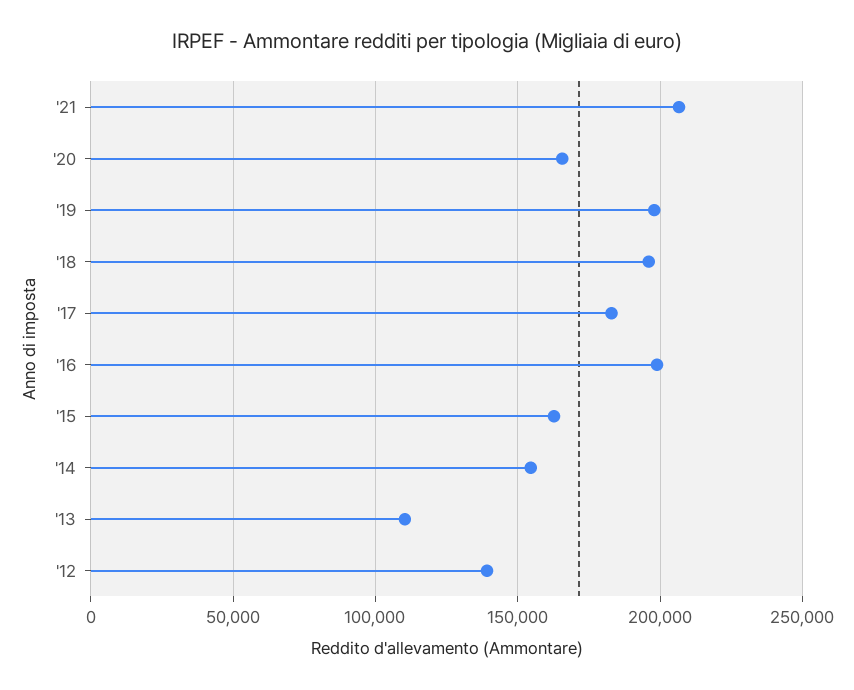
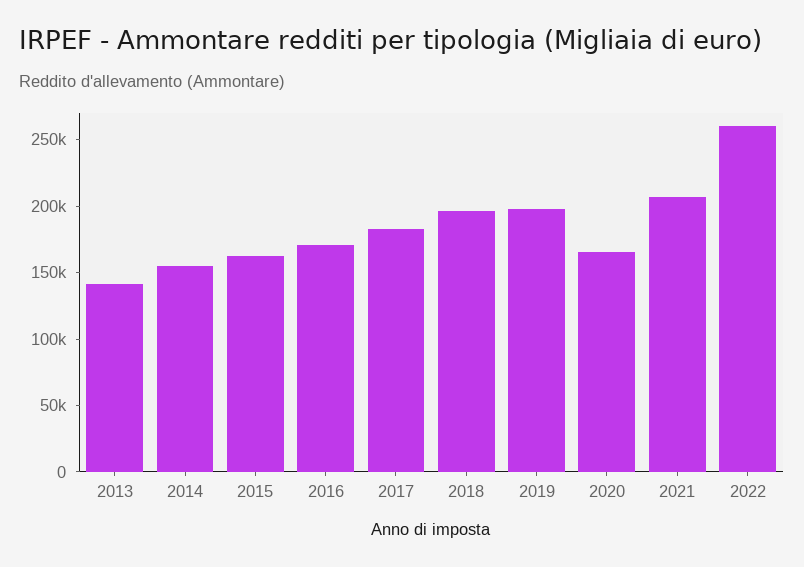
'16: 200000 -> 170000
'13: 110000 -> 140000
'12: 140000 -> none
2022: none -> 260000

